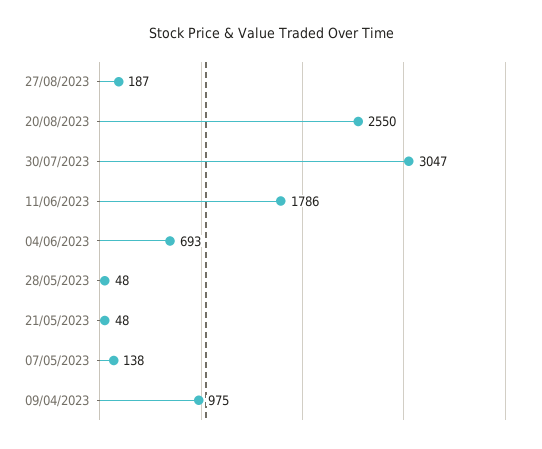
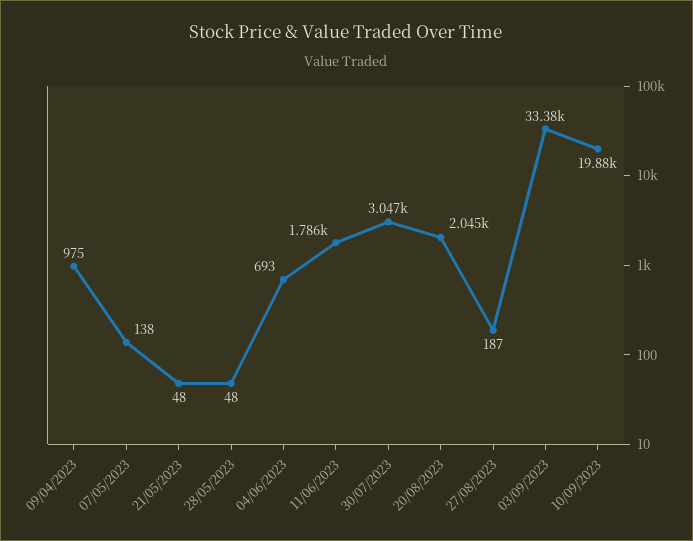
20/08/2023: 2550 -> 2045
03/09/2023: none -> 33380
10/09/2023: none -> 19880

